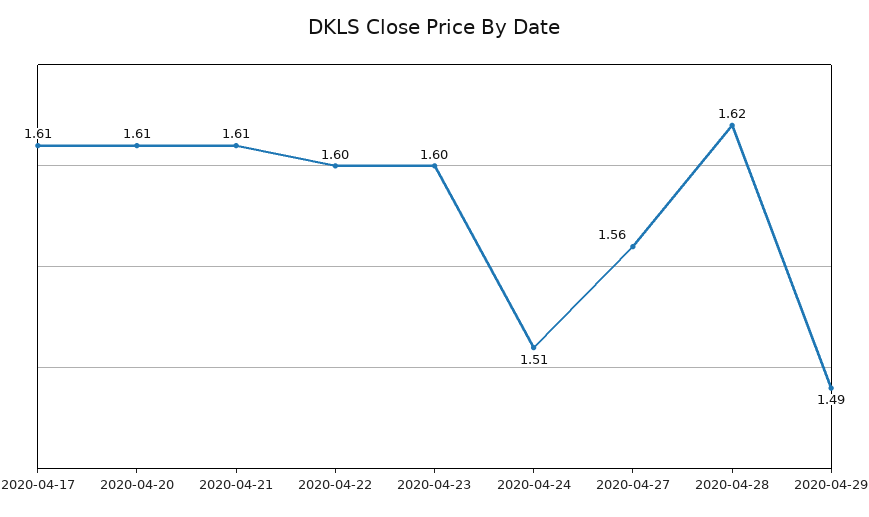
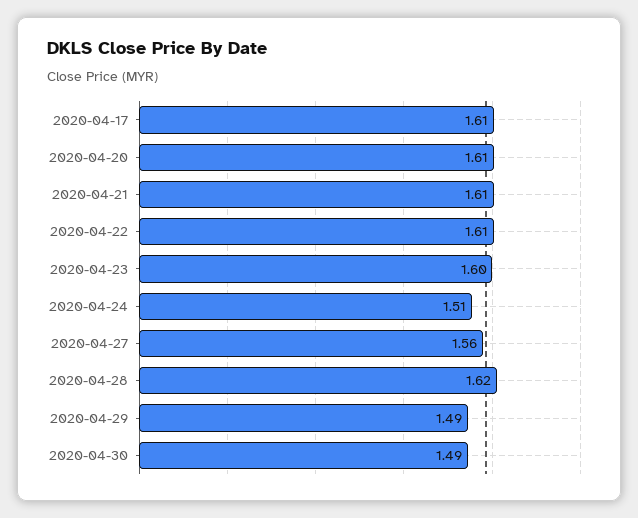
2020-04-22: 1.6 -> 1.61
2020-04-30: none -> 1.49

